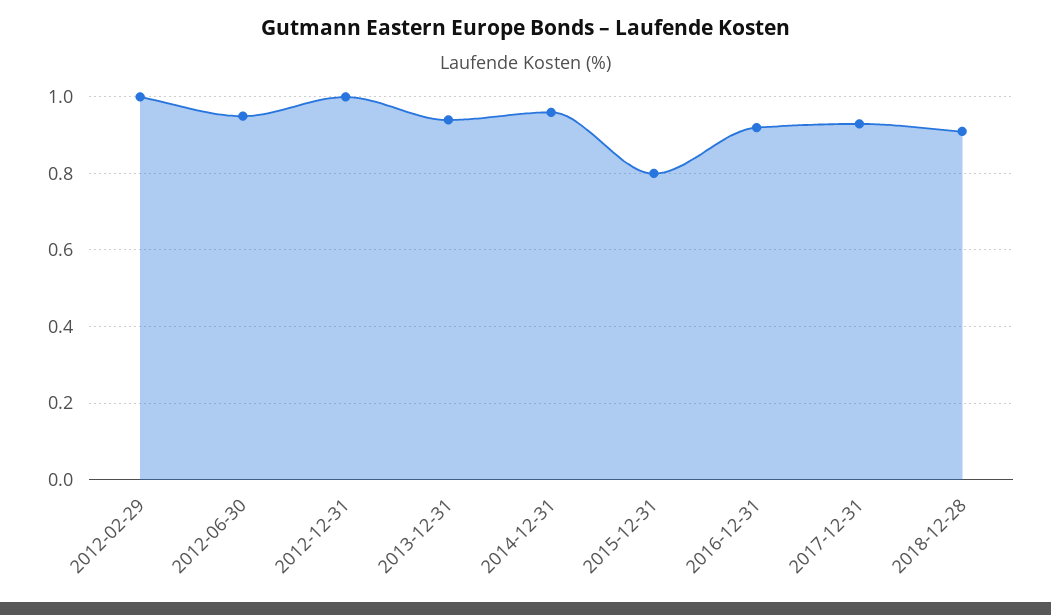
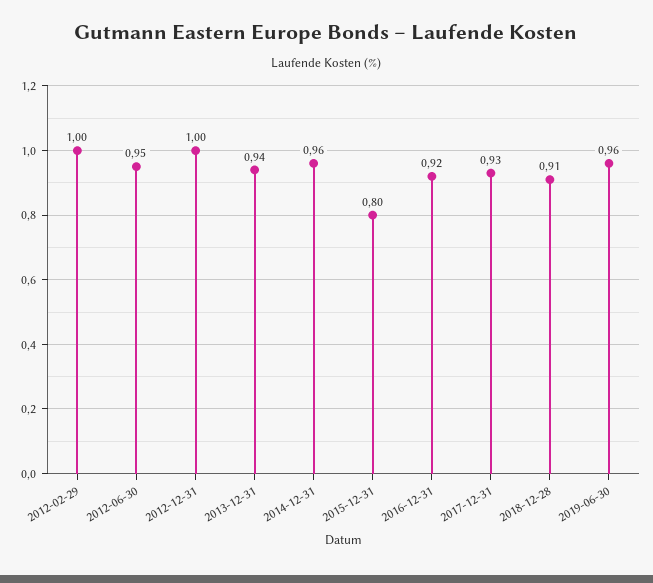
2019-06-30: none -> 0.96

